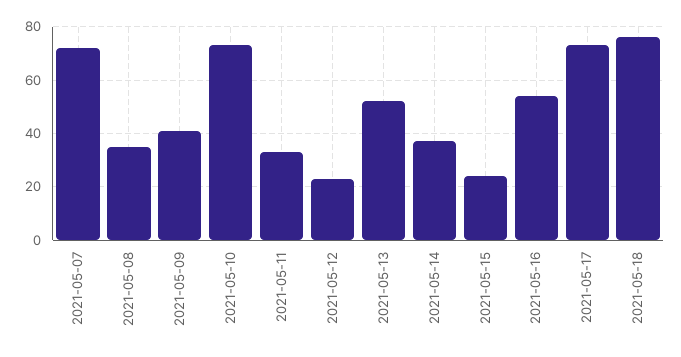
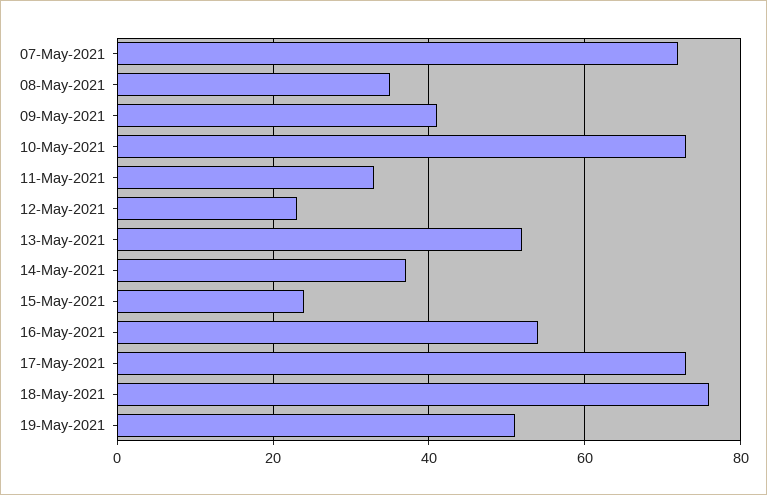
19-May-2021: none -> 50

